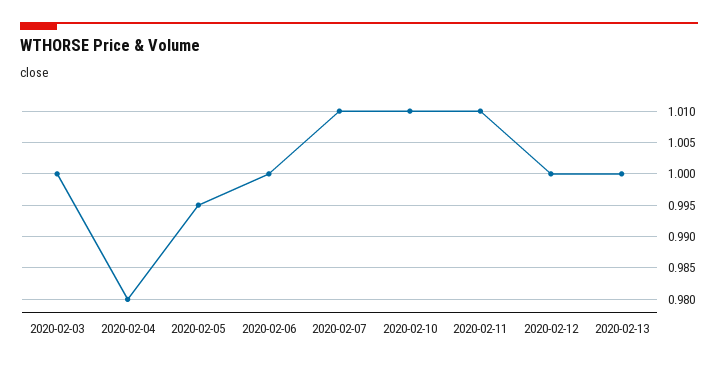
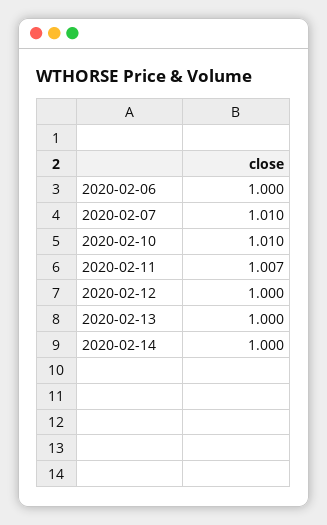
2020-02-03: 1 -> none
2020-02-04: 0.98 -> none
2020-02-05: 0.995 -> none
2020-02-11: 1.01 -> 1.007
2020-02-14: none -> 1

